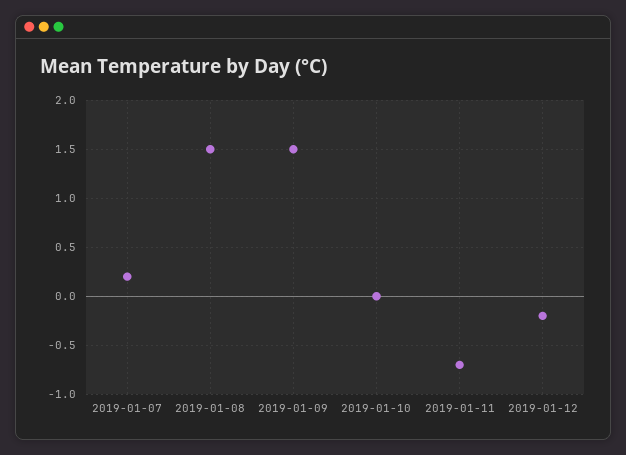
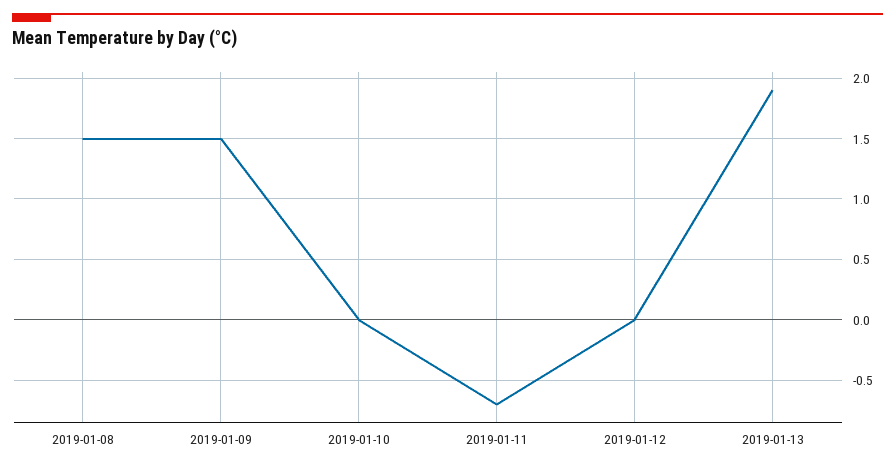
2019-01-07: 0.2 -> none
2019-01-12: -0.2 -> 0
2019-01-13: none -> 1.9

